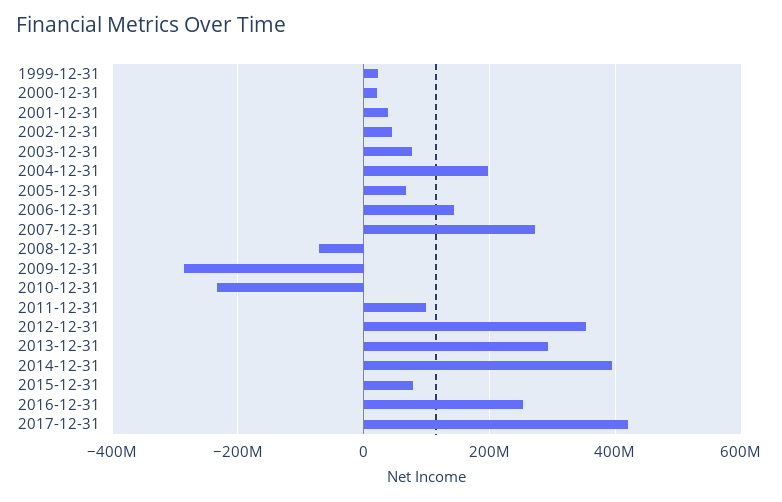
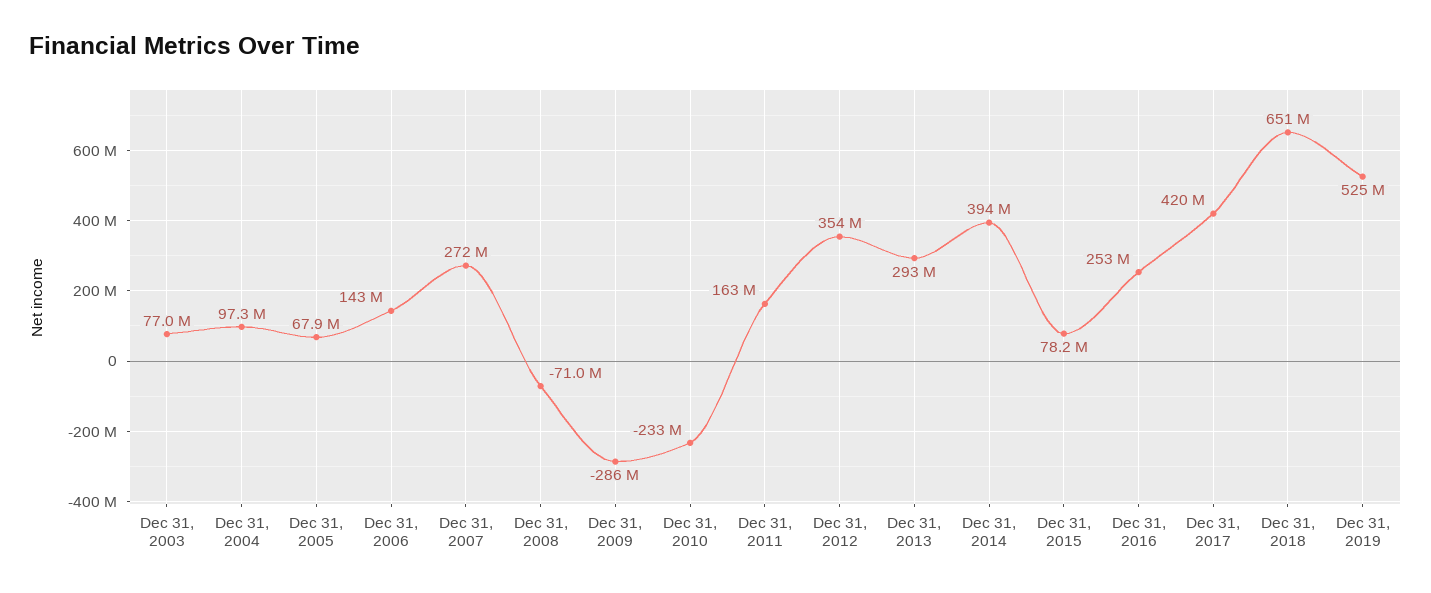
1999-12-31: 20000000 -> none
2000-12-31: 20000000 -> none
2001-12-31: 40000000 -> none
2002-12-31: 40000000 -> none
2004-12-31: 200000000 -> 97300000
2011-12-31: 100000000 -> 163000000
Dec 31, 2018: none -> 651000000
Dec 31, 2019: none -> 525000000

